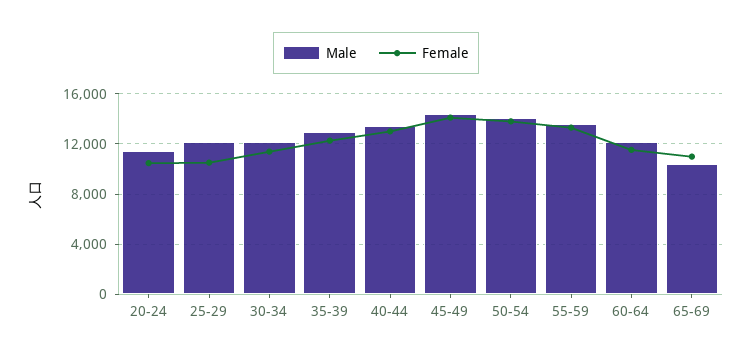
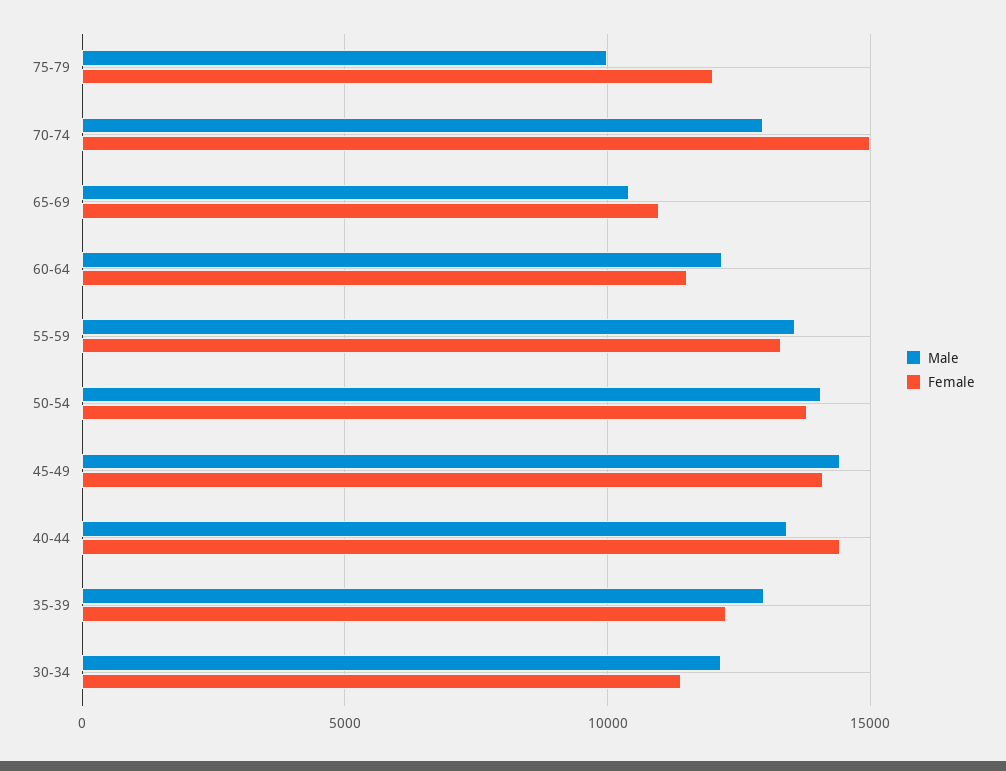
Male, 20-24: 11500 -> none
Female, 20-24: 10500 -> none
Male, 25-29: 12000 -> none
Female, 25-29: 10500 -> none
Female, 40-44: 13000 -> 14500
Male, 75-79: none -> 10000
Female, 75-79: none -> 12000
Male, 70-74: none -> 13000
Female, 70-74: none -> 15000

